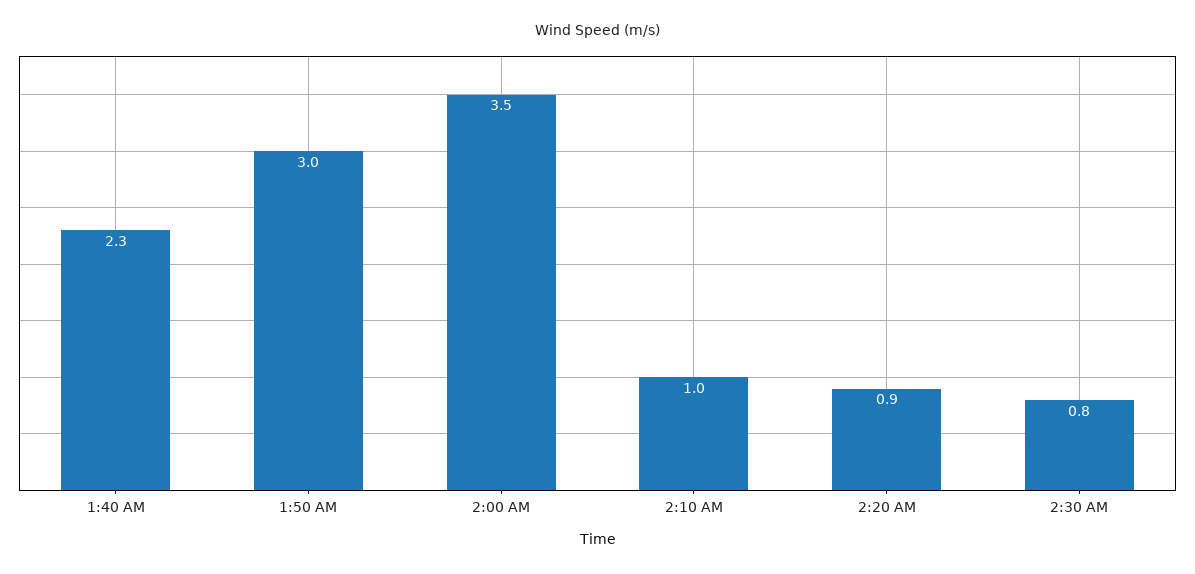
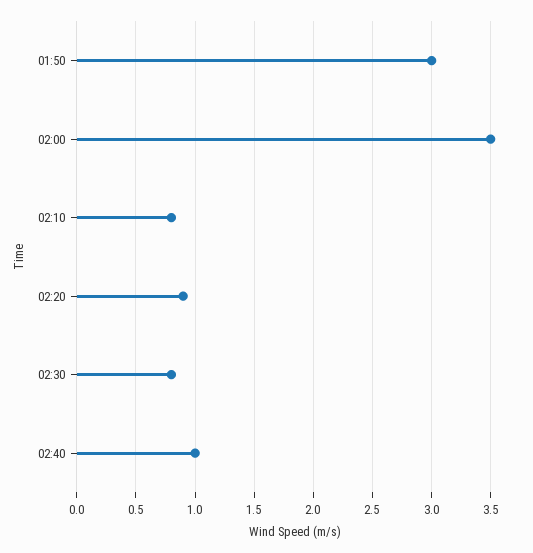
1:40 AM: 2.3 -> none
2:10 AM: 1 -> 0.8
02:40: none -> 1

